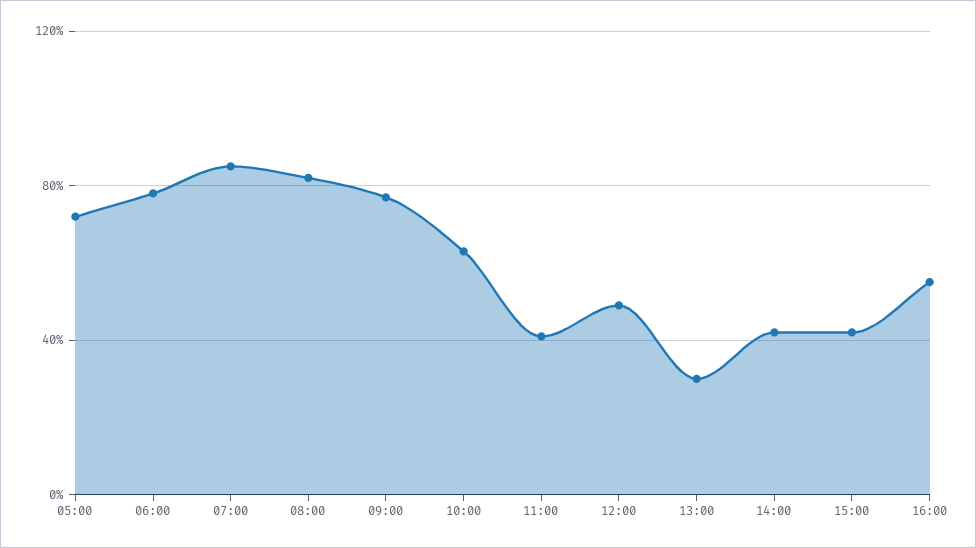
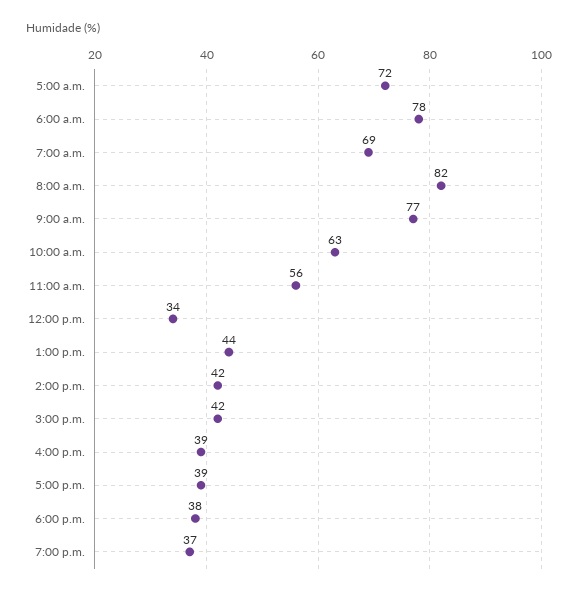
07:00: 85 -> 69
11:00: 40 -> 56
12:00: 50 -> 34
13:00: 30 -> 44
16:00: 55 -> 39
5:00 p.m.: none -> 39
6:00 p.m.: none -> 38
7:00 p.m.: none -> 37

